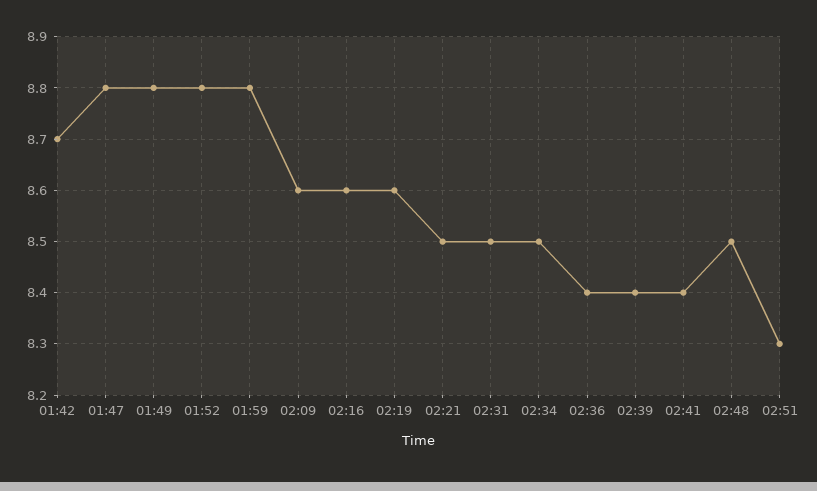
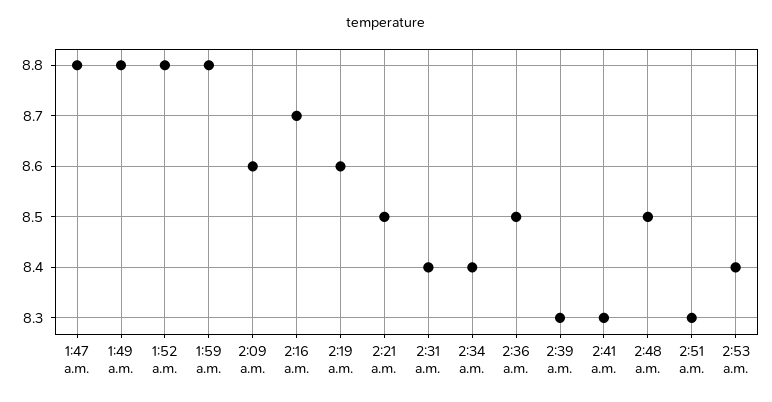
01:42: 8.7 -> none
02:16: 8.6 -> 8.7
02:31: 8.5 -> 8.4
02:34: 8.5 -> 8.4
02:36: 8.4 -> 8.5
02:39: 8.4 -> 8.3
02:41: 8.4 -> 8.3
2:53 a.m.: none -> 8.4

